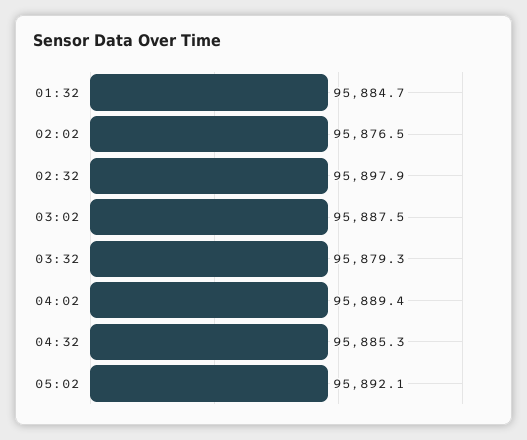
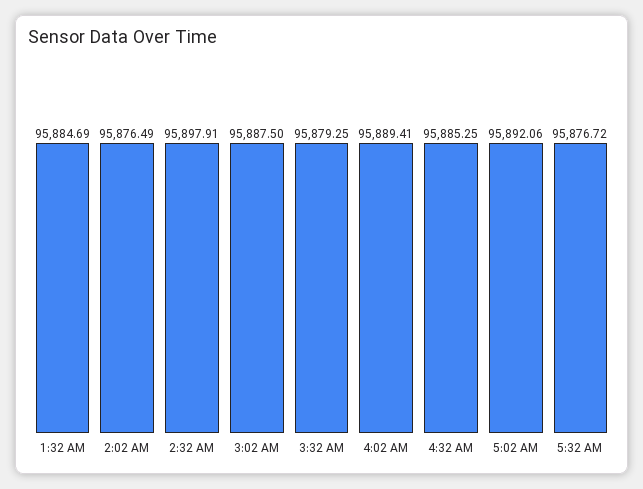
5:32 AM: none -> 95876.72

